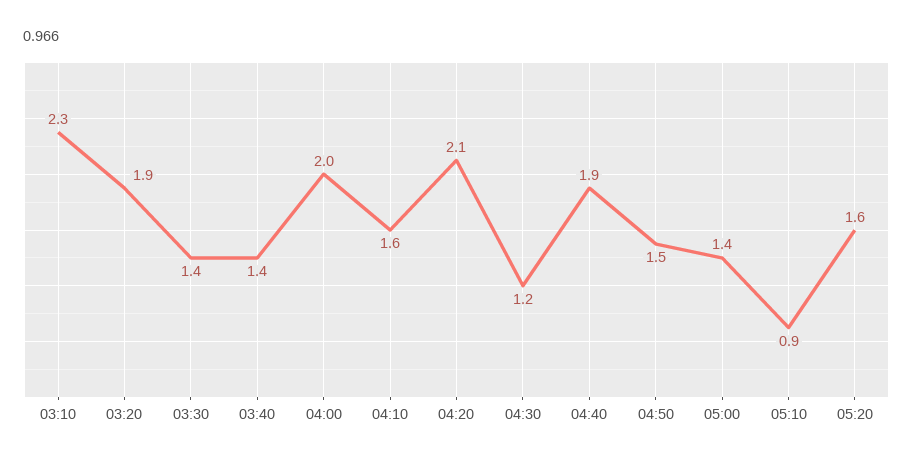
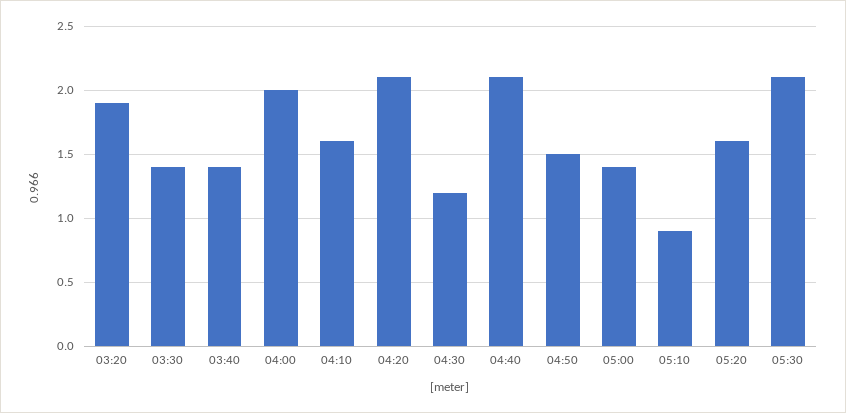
03:10: 2.3 -> none
04:40: 1.9 -> 2.1
05:30: none -> 2.1

